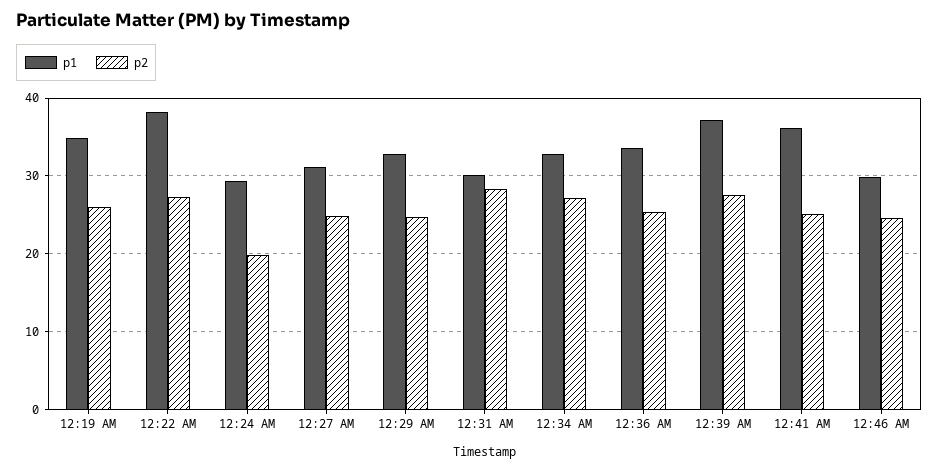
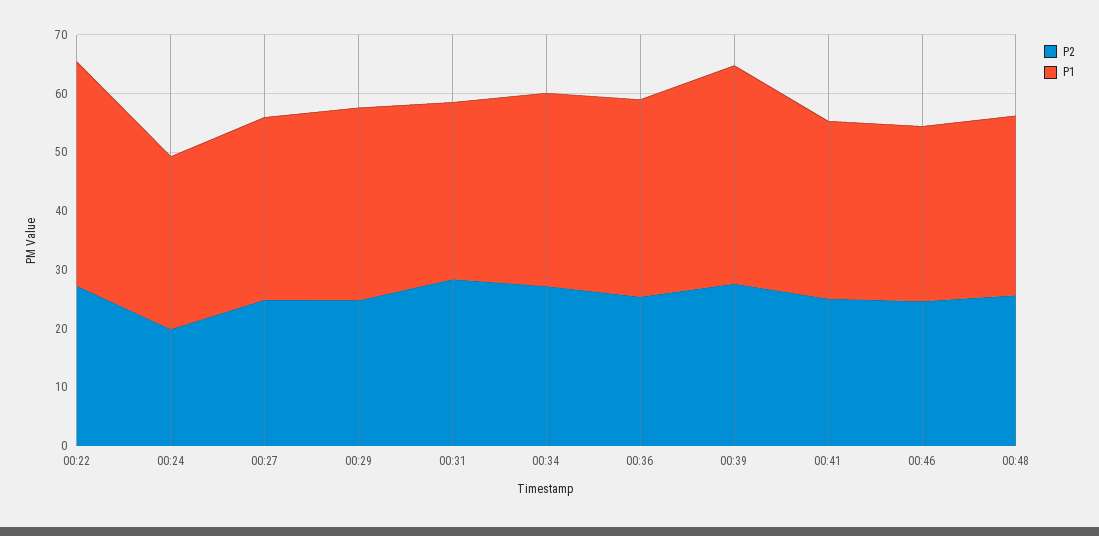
p1, 12:19 AM: 35 -> none
p2, 12:19 AM: 26 -> none
p1, 12:41 AM: 36 -> 30
p2, 00:48: none -> 26
p1, 00:48: none -> 30

